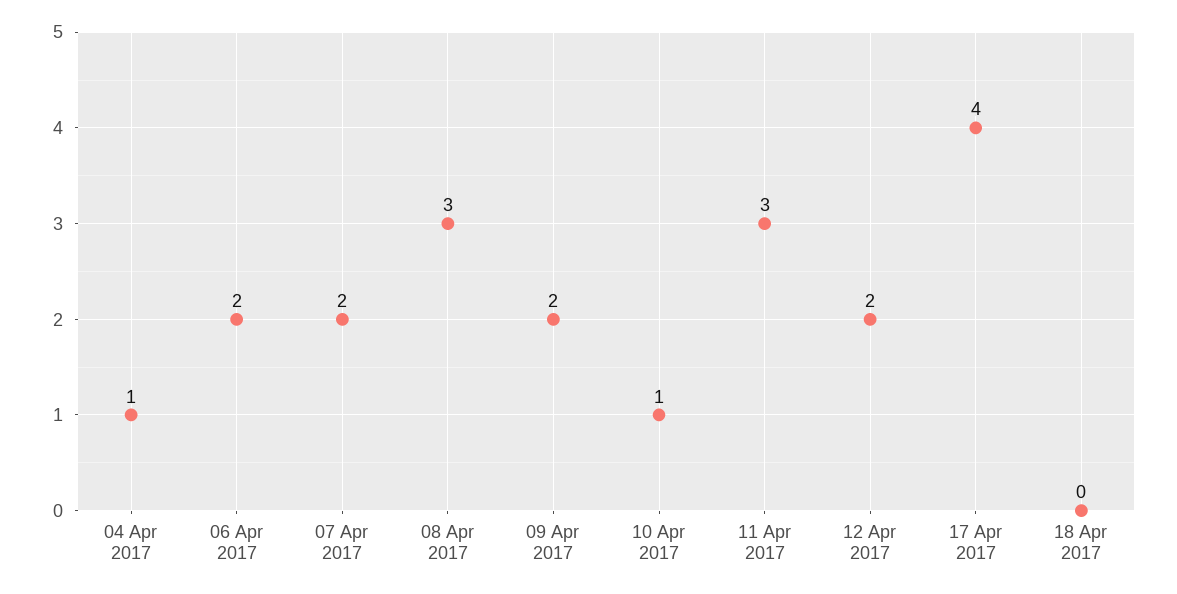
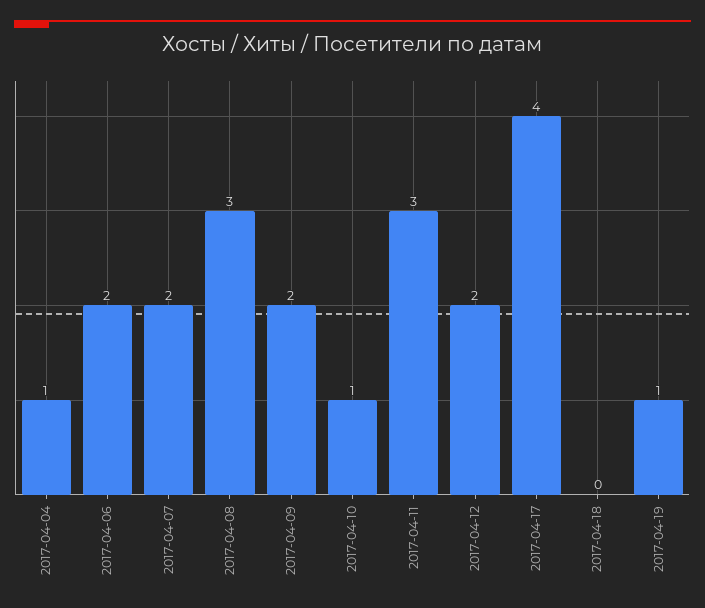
2017-04-19: none -> 1

